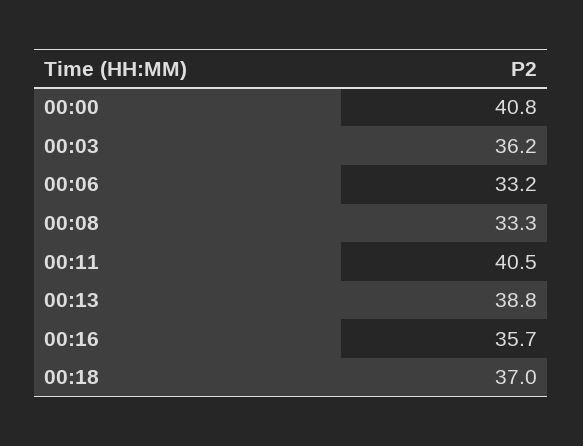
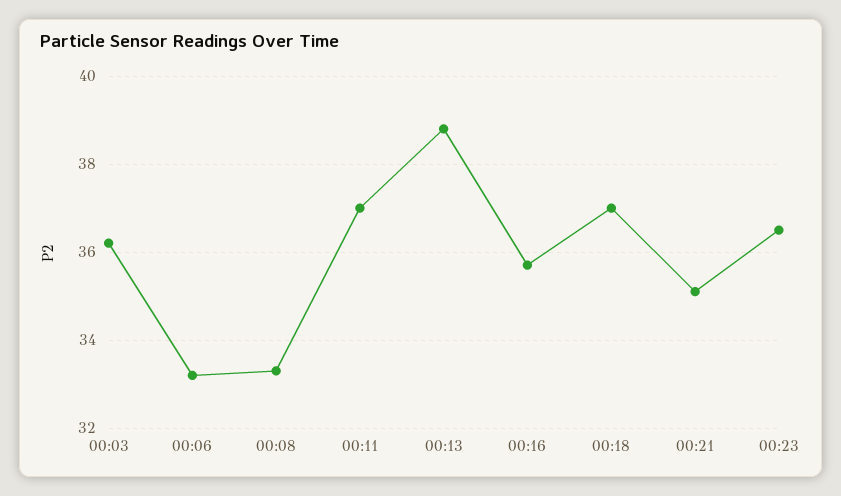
00:00: 40.8 -> none
00:11: 40.5 -> 37
00:21: none -> 35
00:23: none -> 36.5

